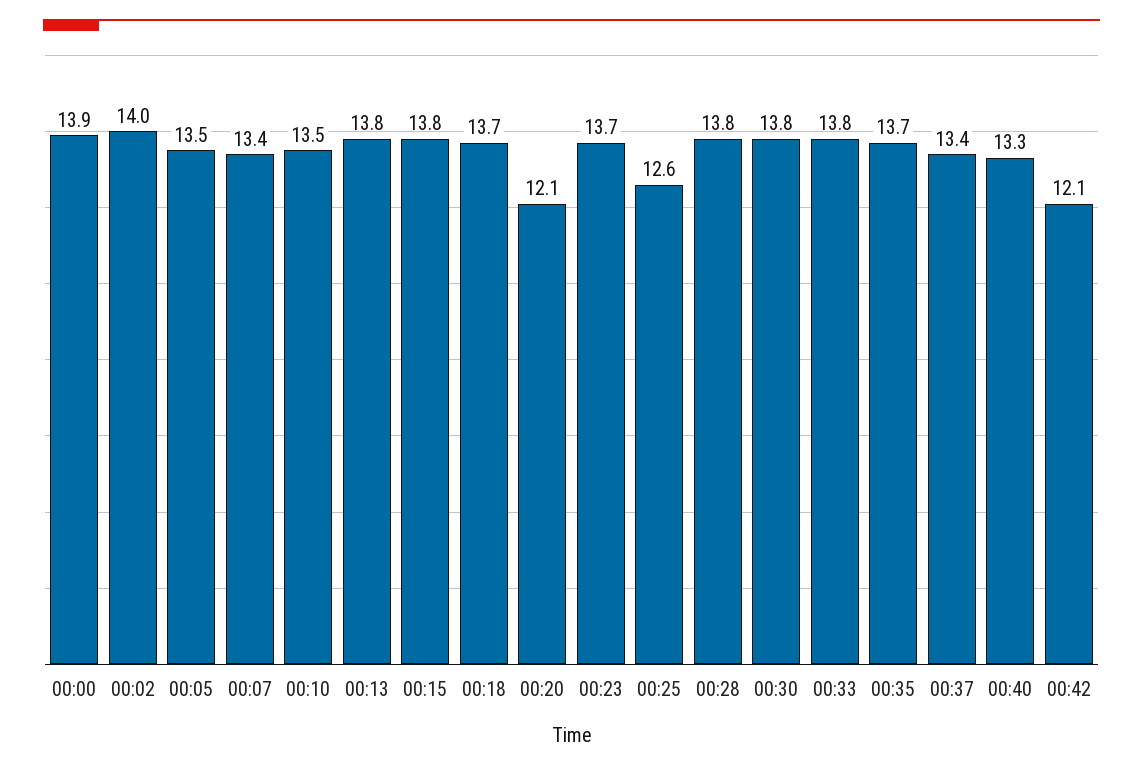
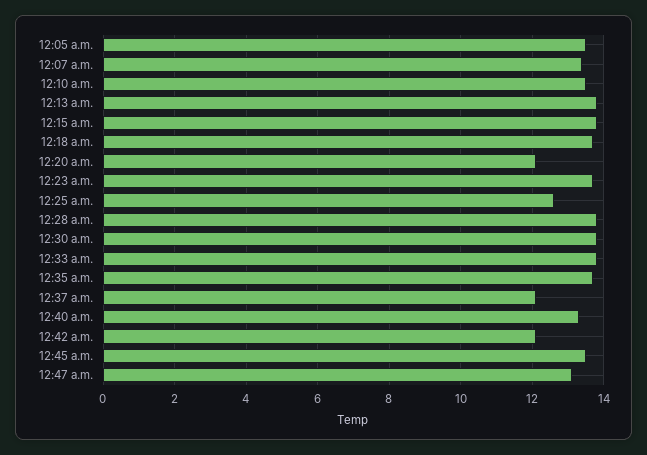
00:00: 13.9 -> none
00:02: 14 -> none
00:37: 13.4 -> 12
12:45 a.m.: none -> 13.5
12:47 a.m.: none -> 13

